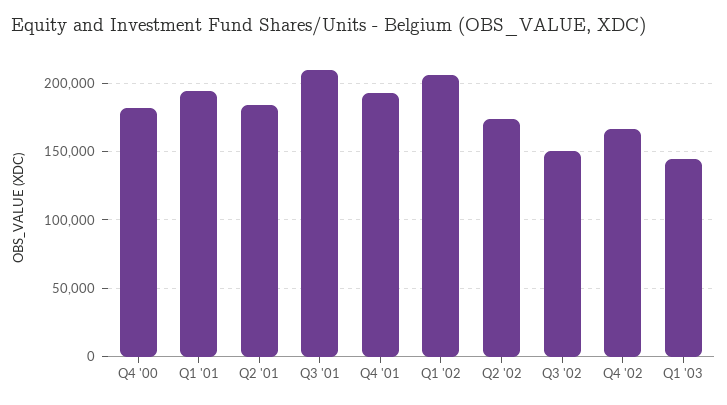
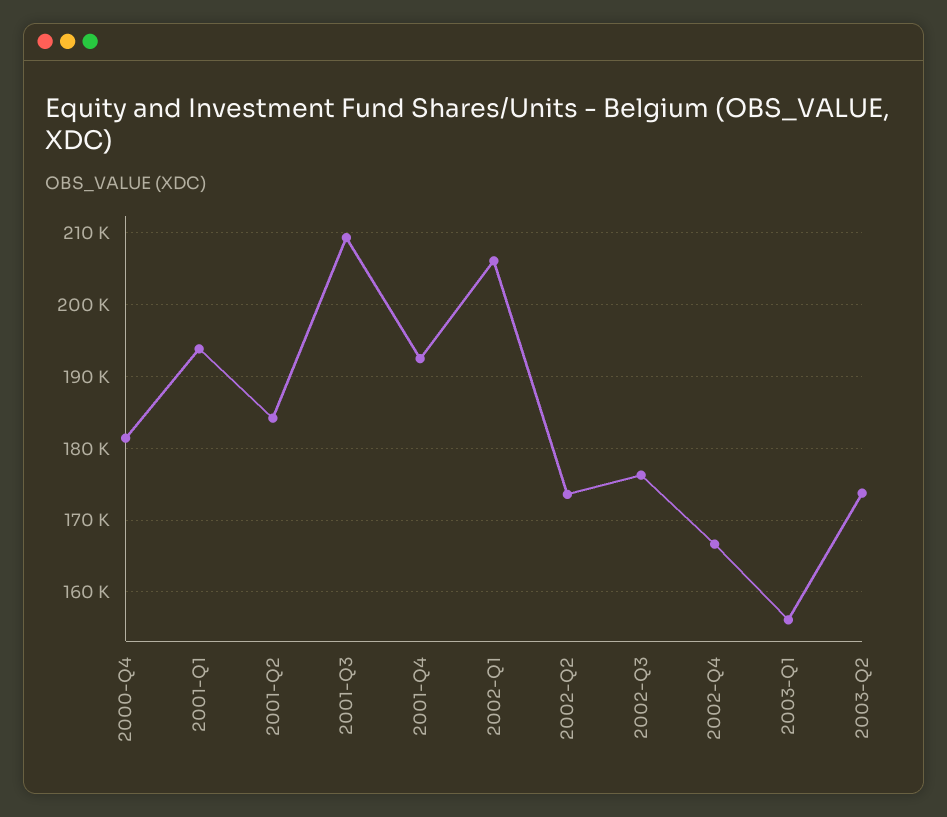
Q3 '02: 150000 -> 176000
Q1 '03: 145000 -> 156000
2003-Q2: none -> 174000

